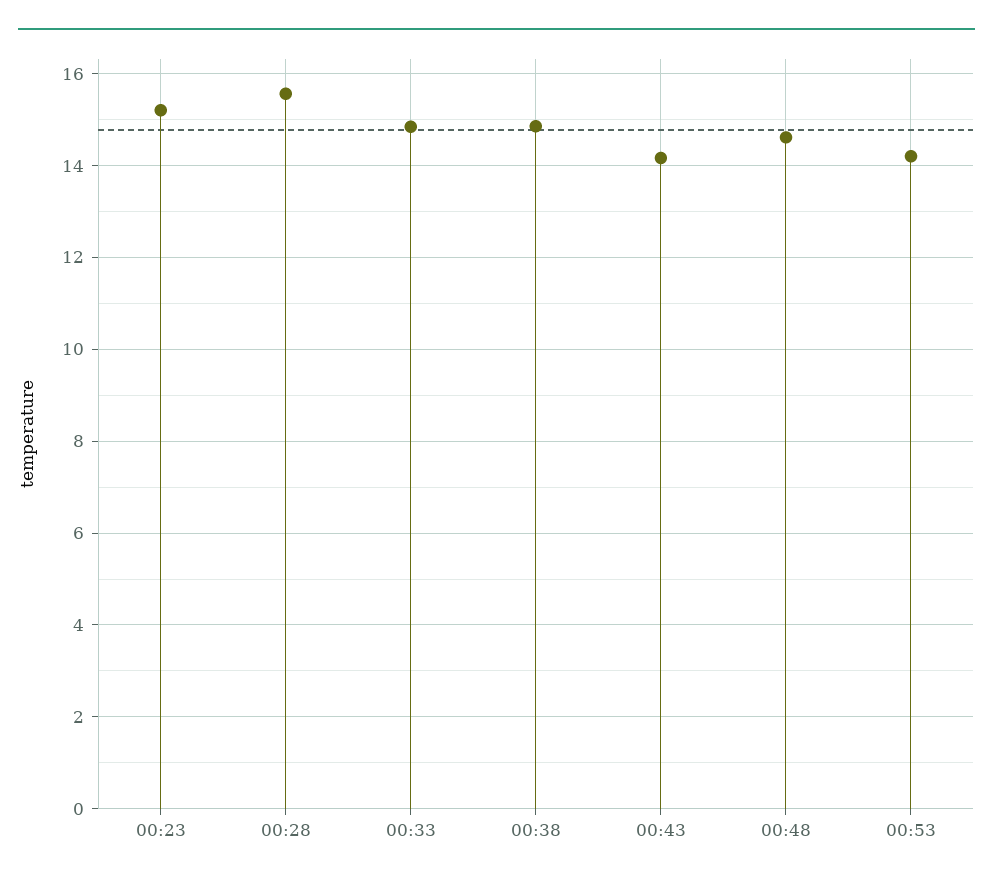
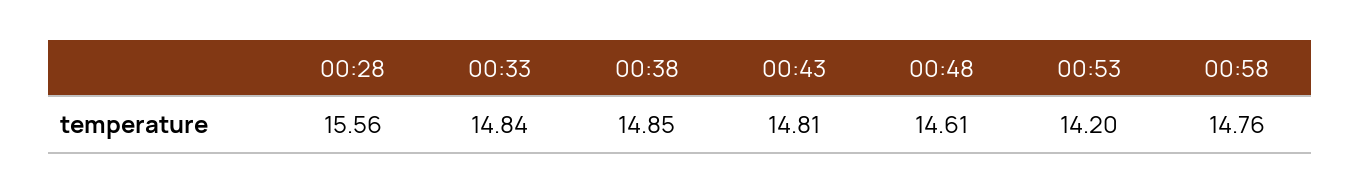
00:23: 15.2 -> none
00:43: 14.2 -> 14.81
00:58: none -> 14.76

